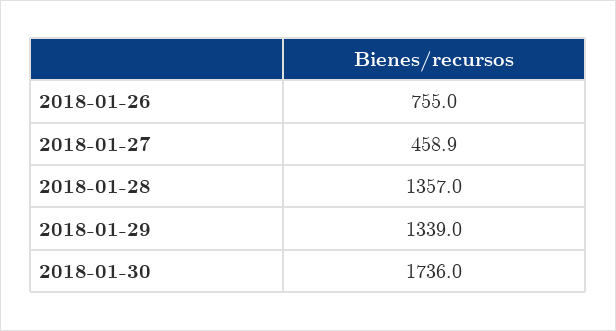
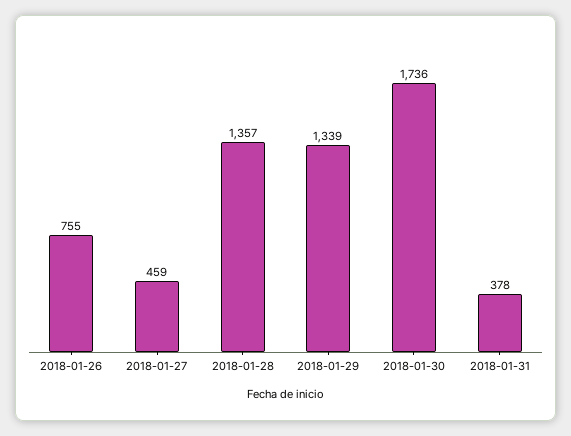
2018-01-31: none -> 378

